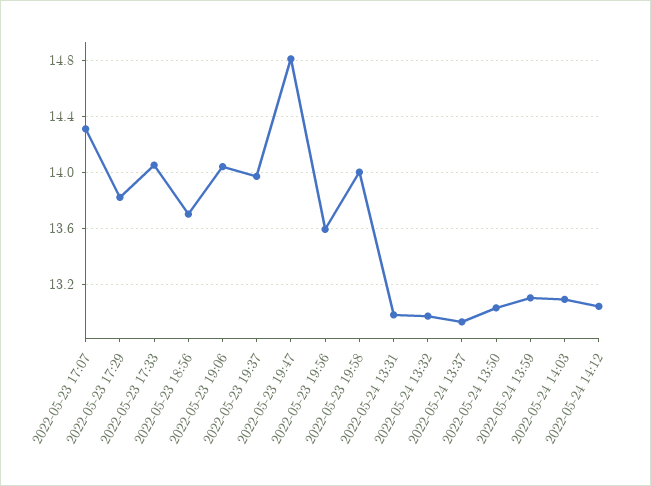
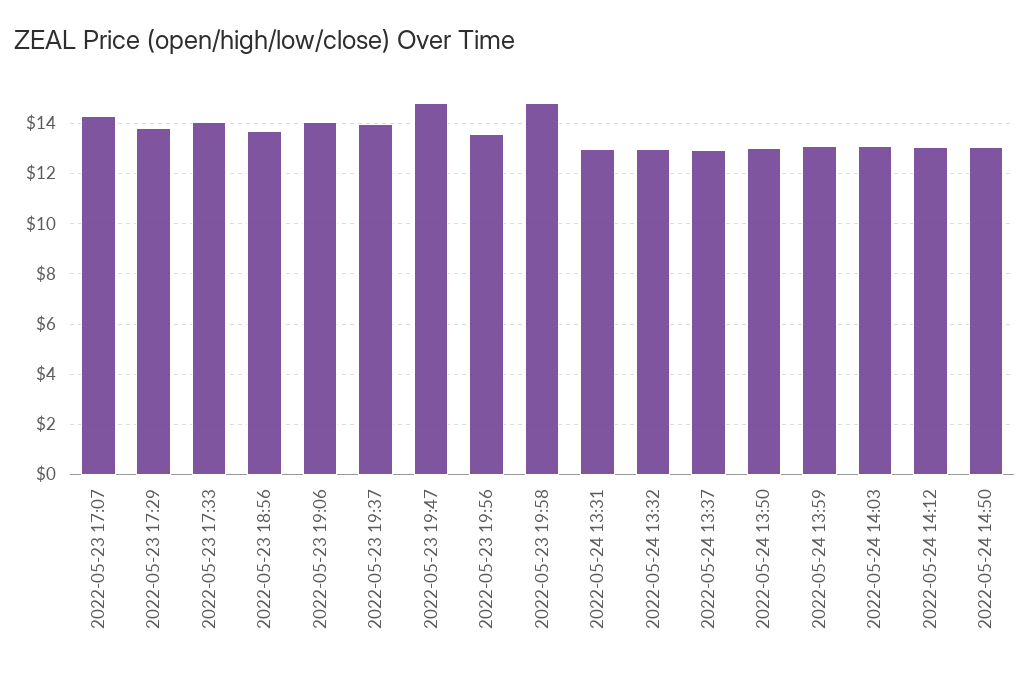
2022-05-23 19:58: 14 -> 14.75
2022-05-24 14:50: none -> 13

